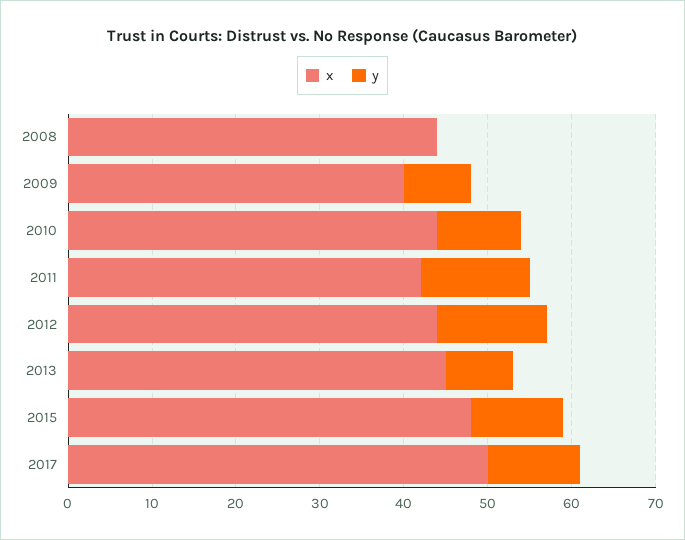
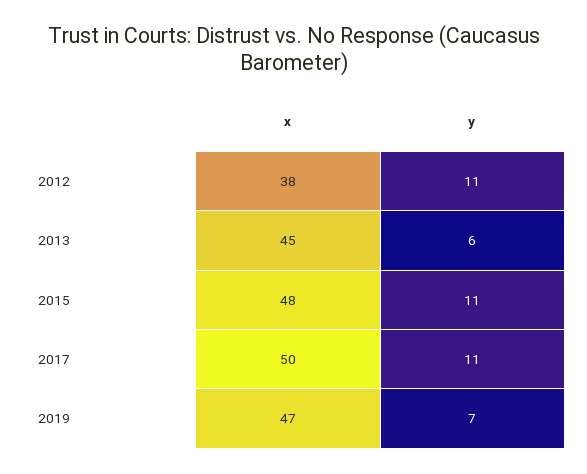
x, 2008: 44 -> none
y, 2008: 0 -> none
x, 2009: 40 -> none
y, 2009: 8 -> none
x, 2010: 44 -> none
y, 2010: 10 -> none
x, 2011: 42 -> none
y, 2011: 13 -> none
x, 2012: 44 -> 38
y, 2012: 13 -> 11
y, 2013: 8 -> 6
x, 2019: none -> 47
y, 2019: none -> 7

